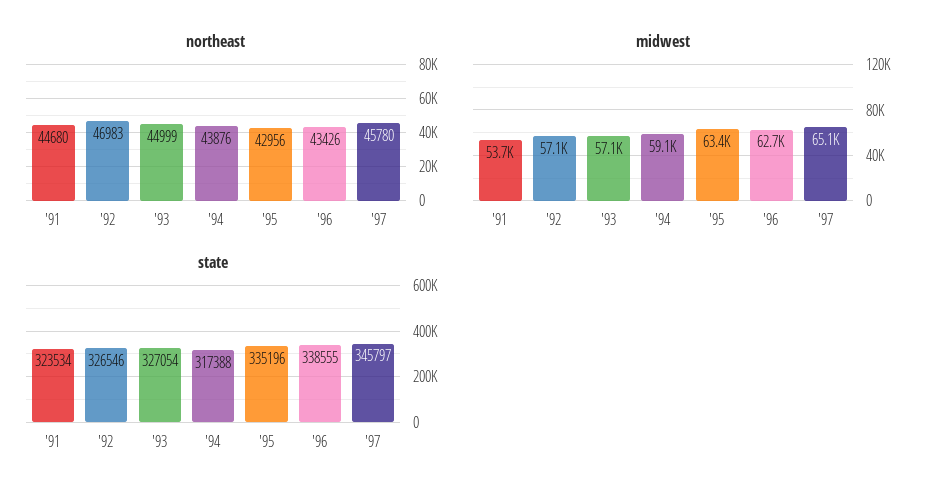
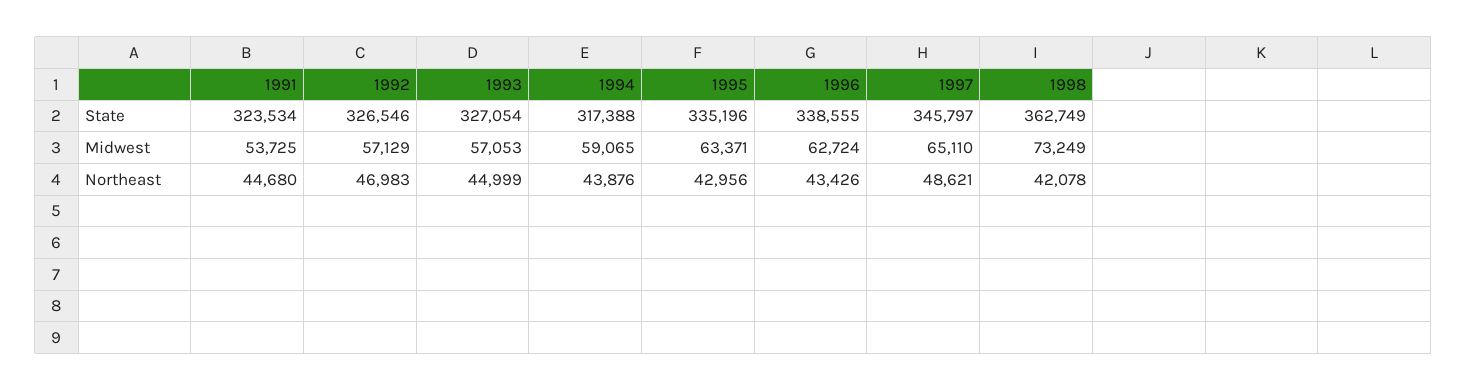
northeast, '97: 45780 -> 48621
state, 1998: none -> 362749
midwest, 1998: none -> 73249
northeast, 1998: none -> 42078

